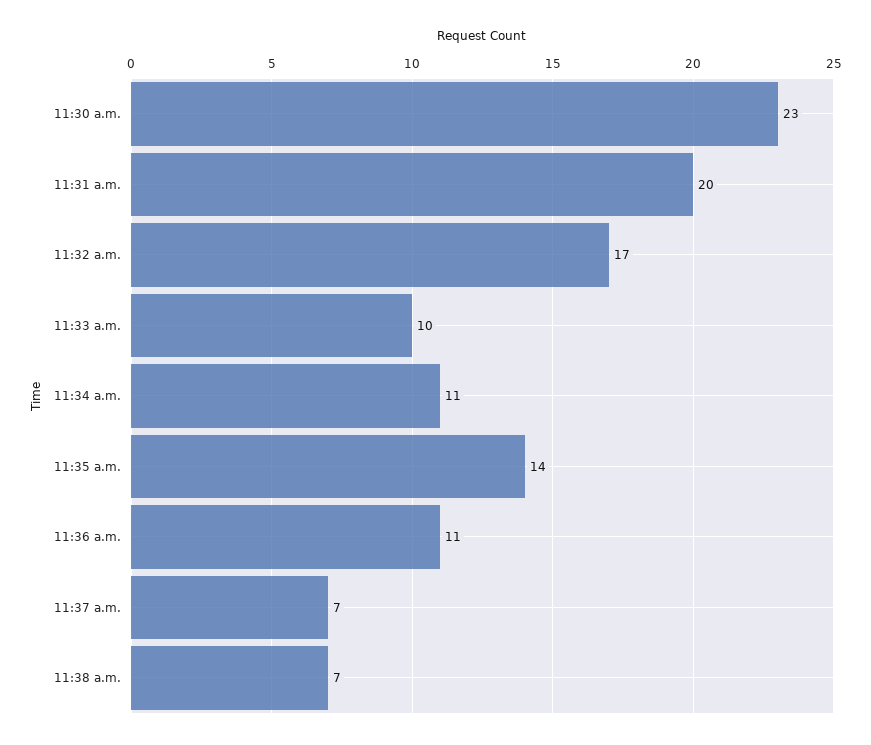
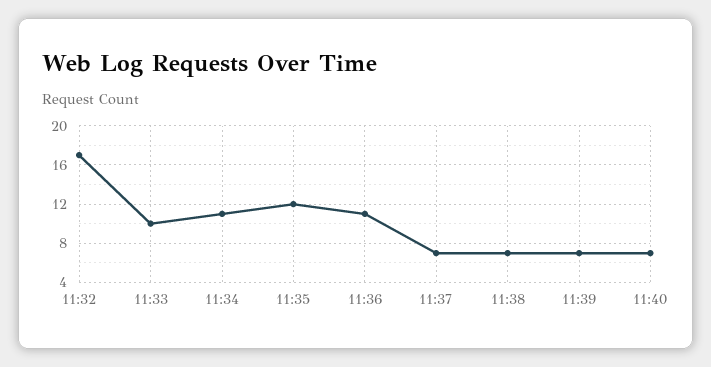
11:30 a.m.: 23 -> none
11:31 a.m.: 20 -> none
11:35 a.m.: 14 -> 12
11:39: none -> 7
11:40: none -> 7

